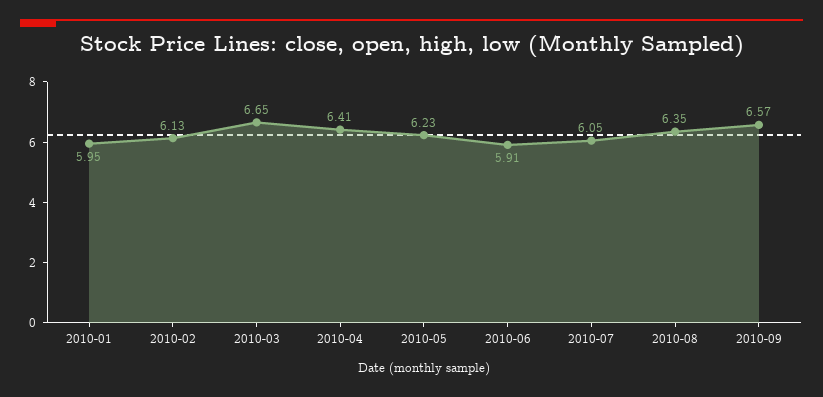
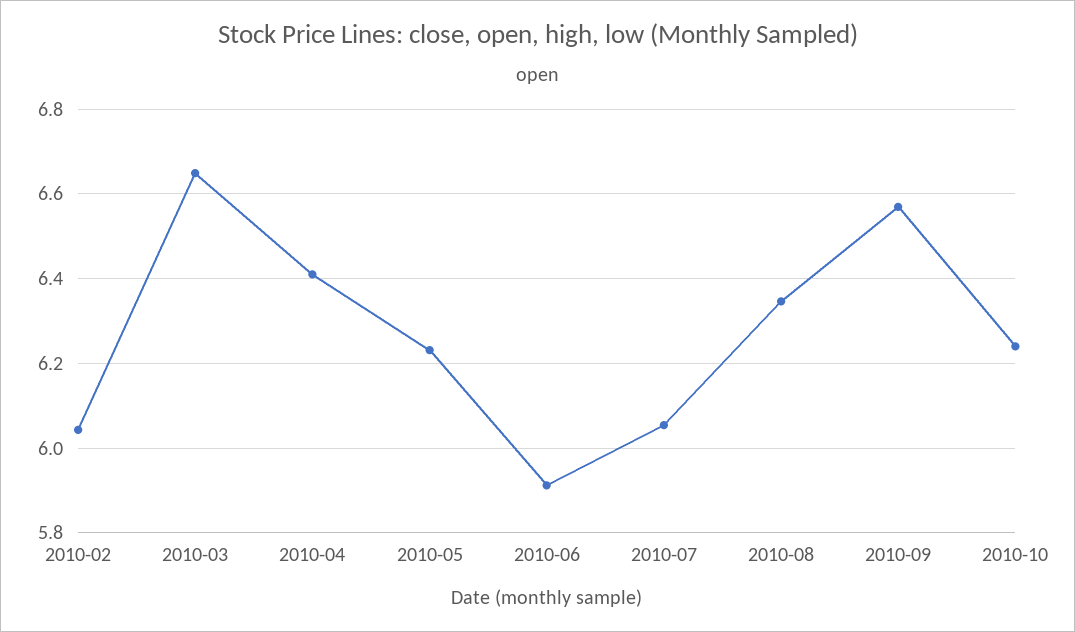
2010-01: 5.95 -> none
2010-02: 6.13 -> 6.04
2010-10: none -> 6.24

